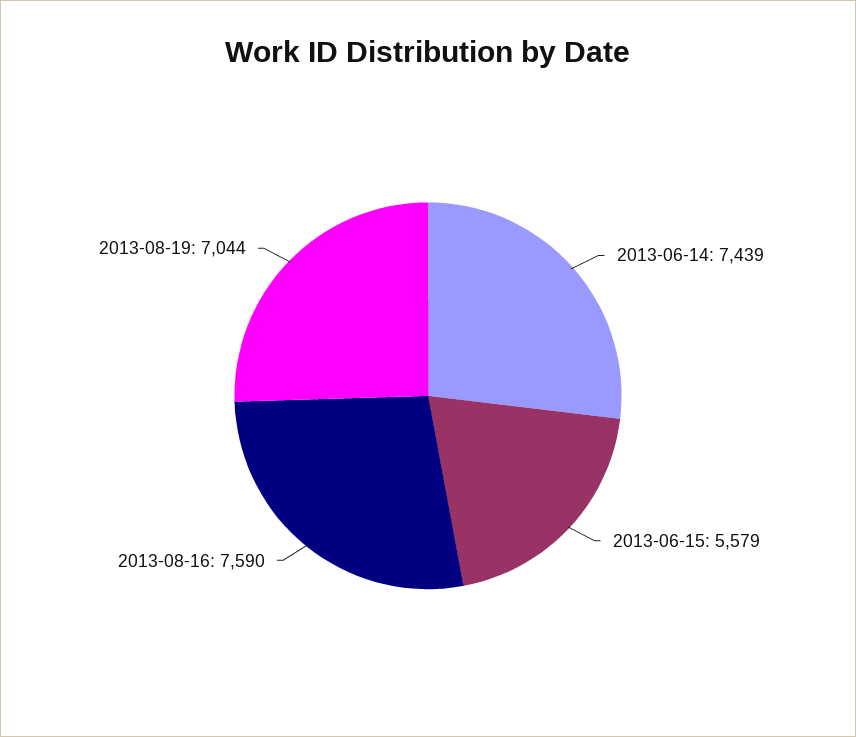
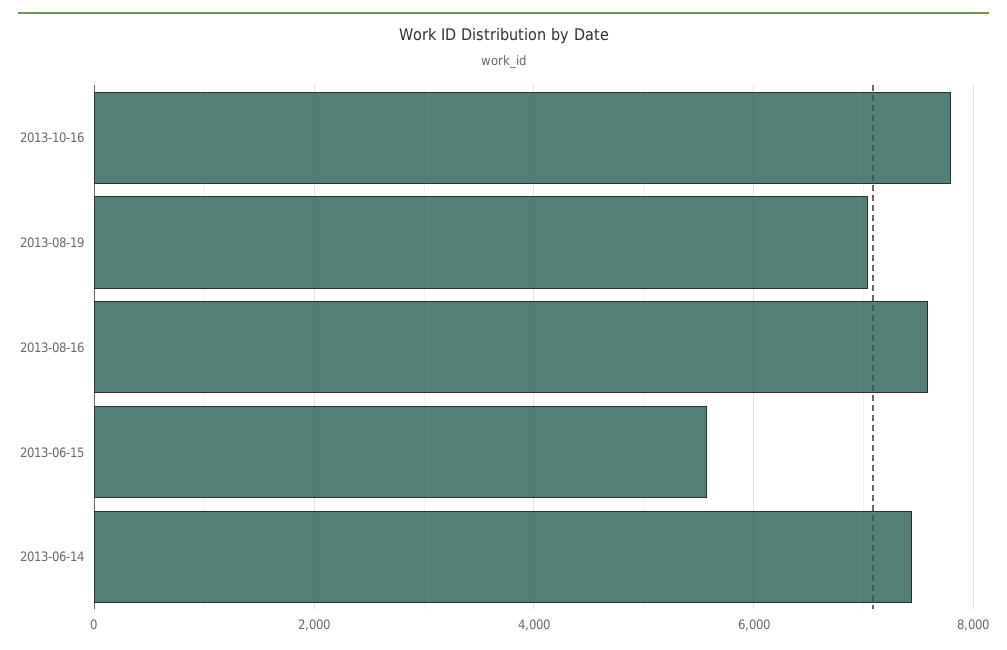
2013-10-16: none -> 7800

